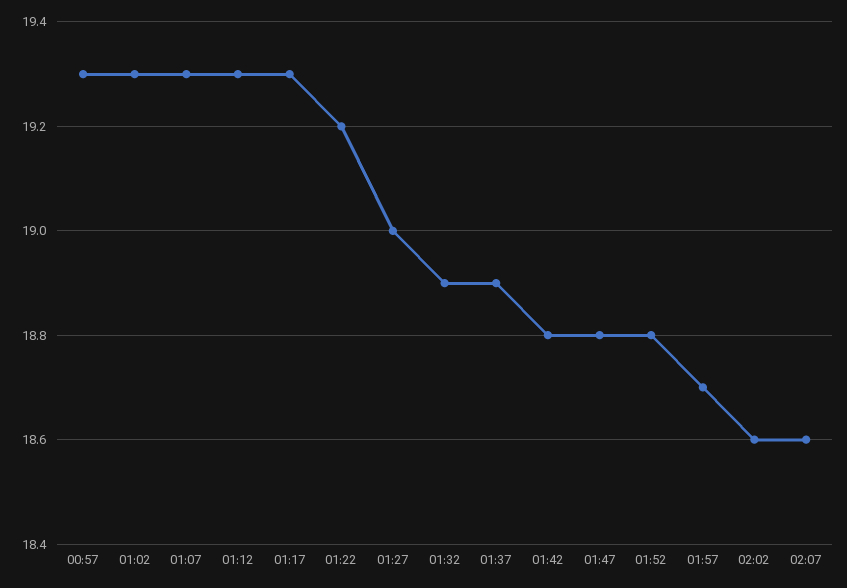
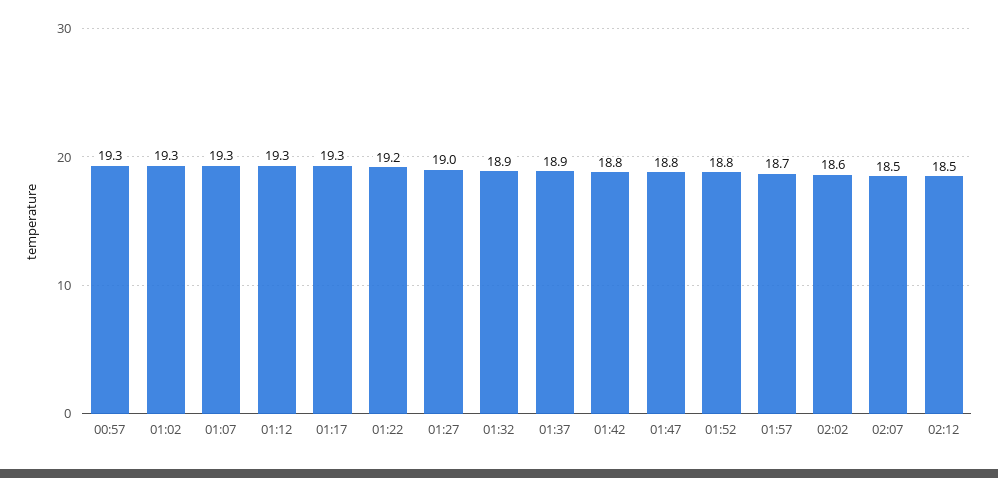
02:07: 18.6 -> 18.5
02:12: none -> 18.5

